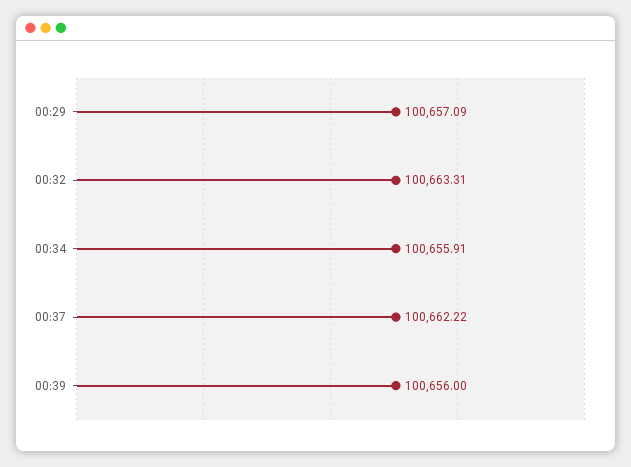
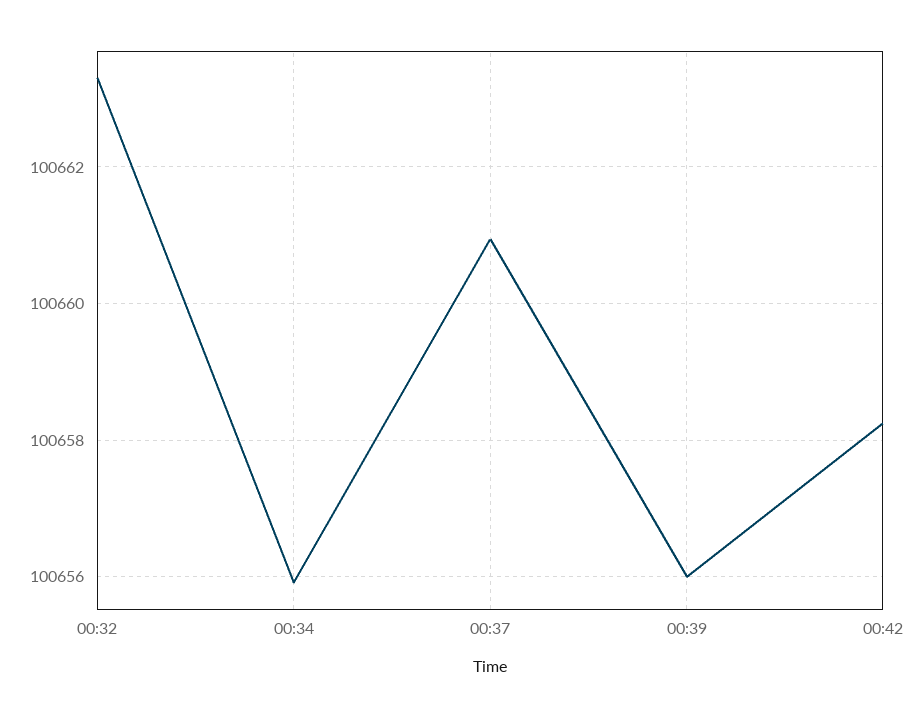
00:29: 100657.09 -> none
00:37: 100662.22 -> 100661
00:42: none -> 100658.2

